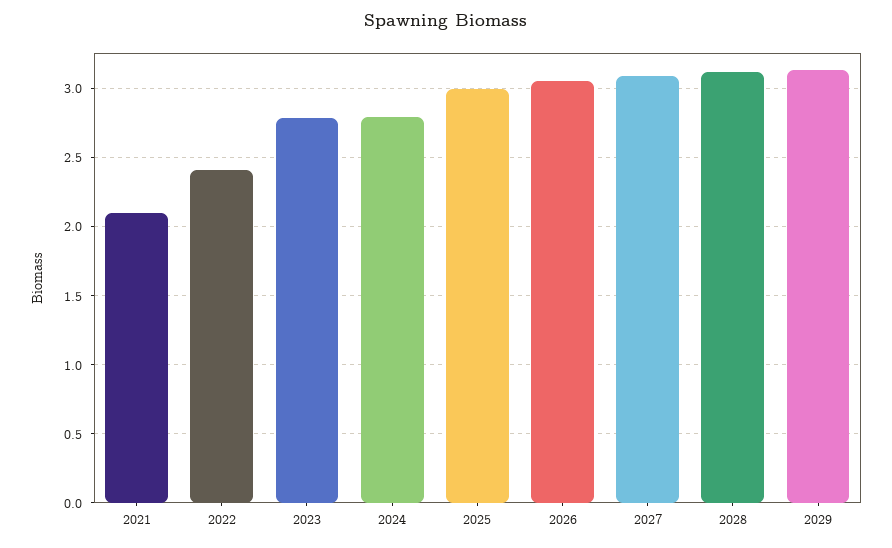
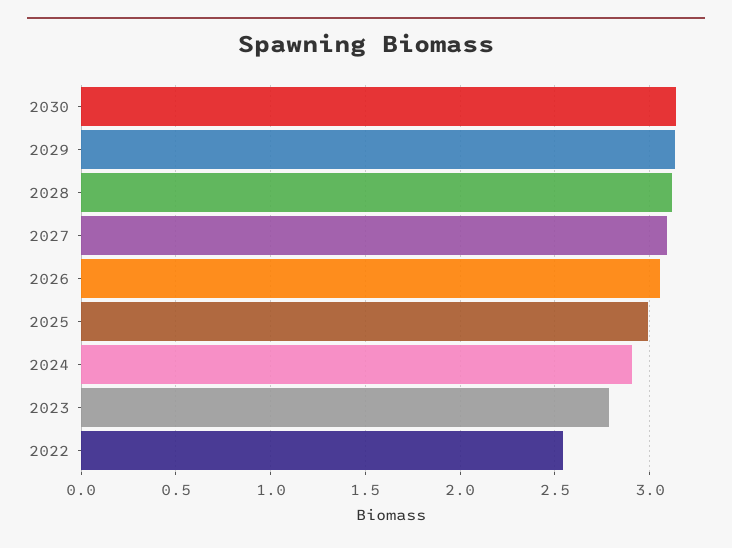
2021: 2.1 -> none
2022: 2.4 -> 2.55
2024: 2.8 -> 2.9
2030: none -> 3.15

